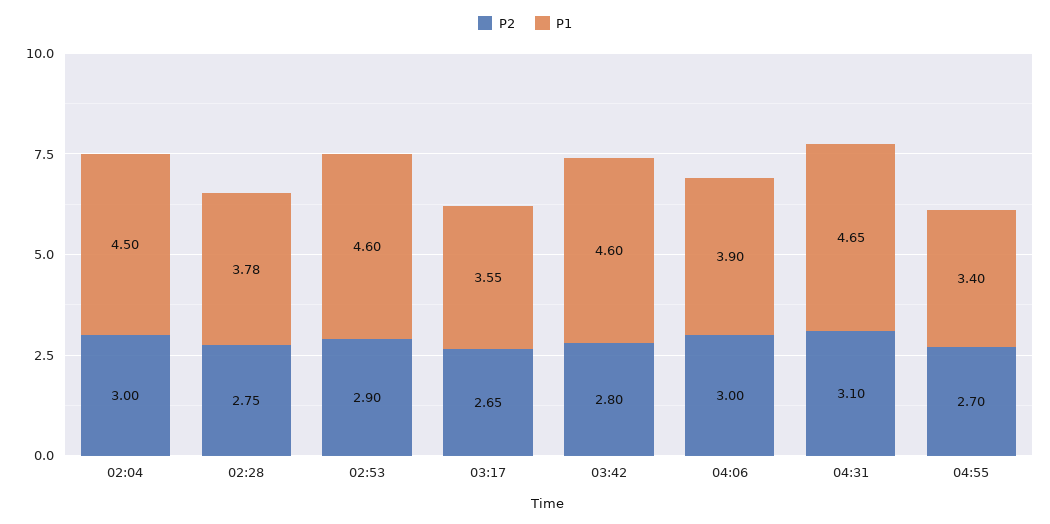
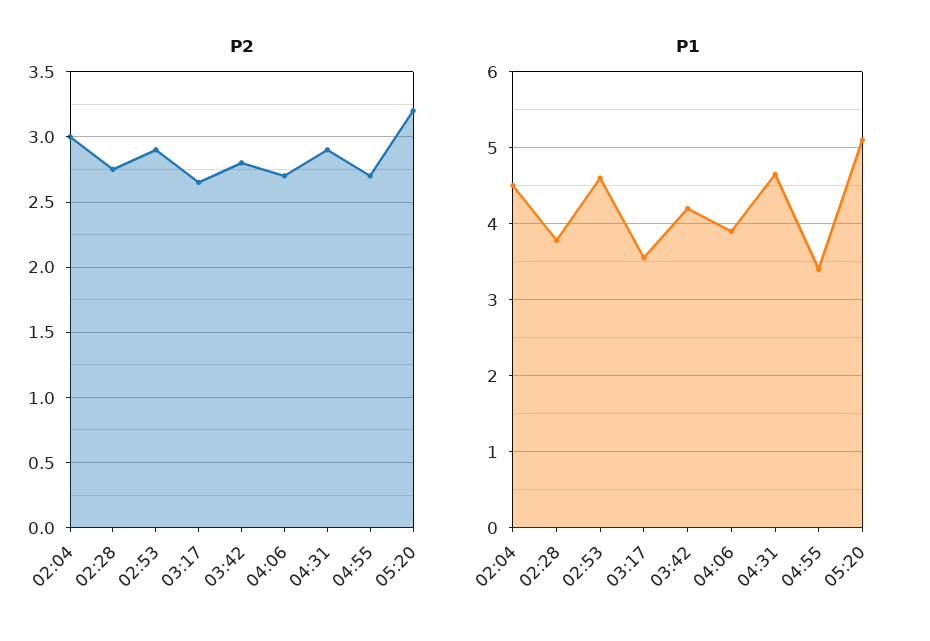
P1, 03:42: 4.6 -> 4.2
P2, 04:06: 3 -> 2.7
P2, 04:31: 3.1 -> 2.9
P2, 05:20: none -> 3.2
P1, 05:20: none -> 5.1

